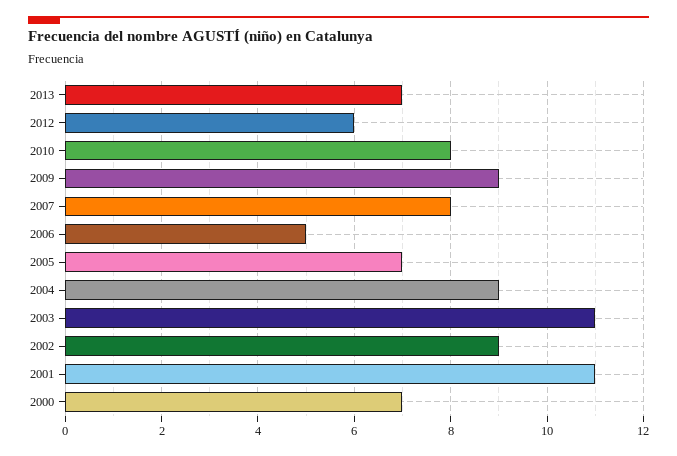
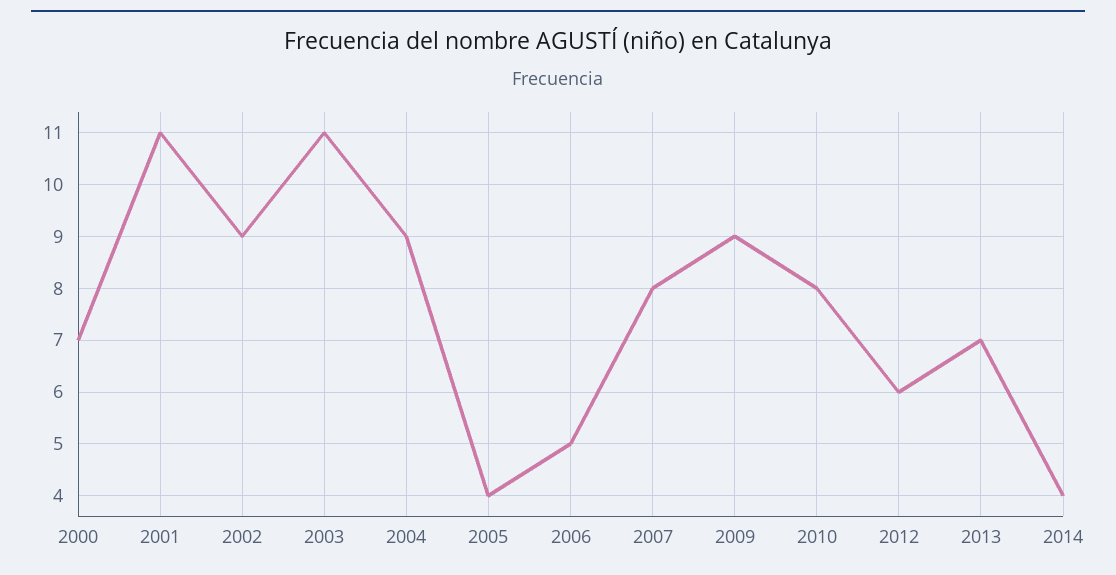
2005: 7 -> 4
2014: none -> 4

